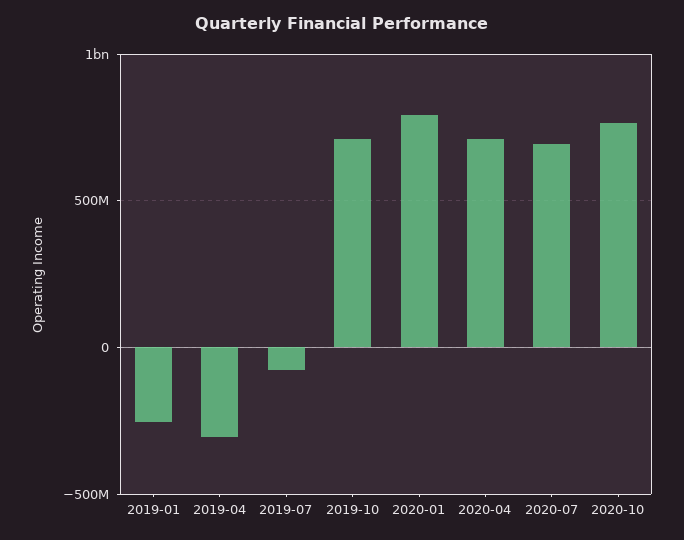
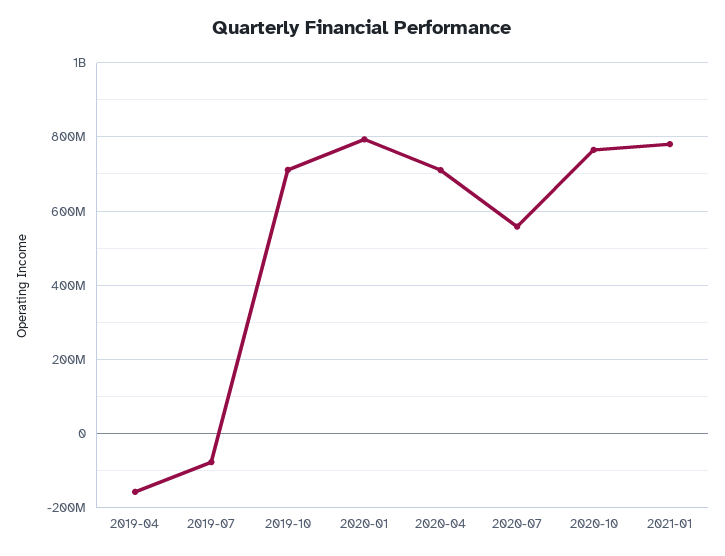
2019-01: -250000000 -> none
2019-04: -300000000 -> -160000000
2020-07: 700000000 -> 560000000
2021-01: none -> 780000000

